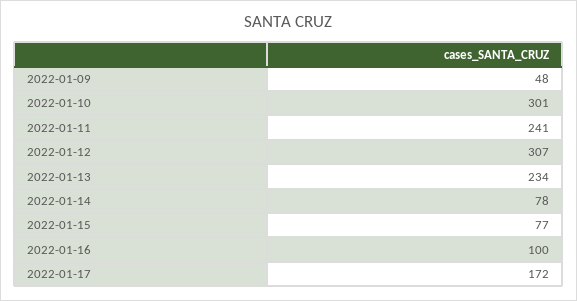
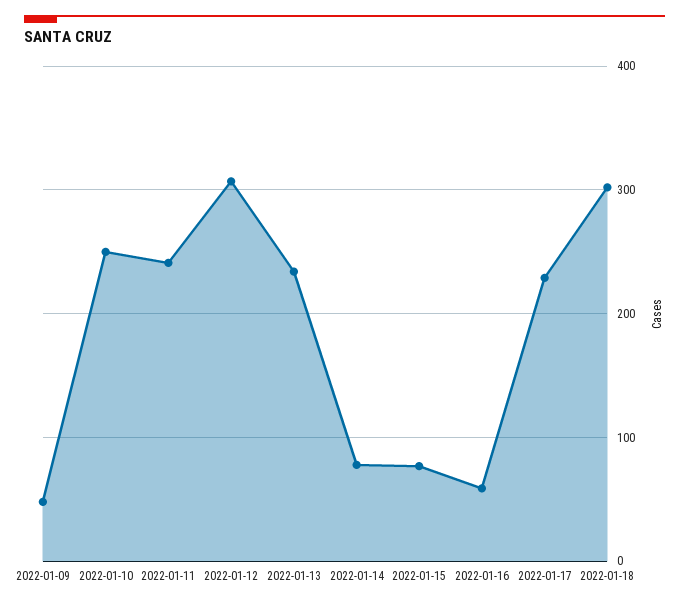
2022-01-10: 301 -> 250
2022-01-16: 100 -> 60
2022-01-17: 172 -> 230
2022-01-18: none -> 300

